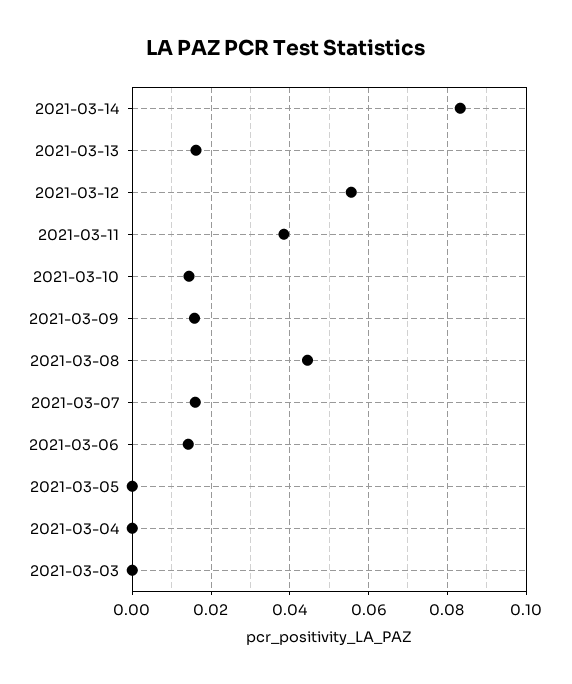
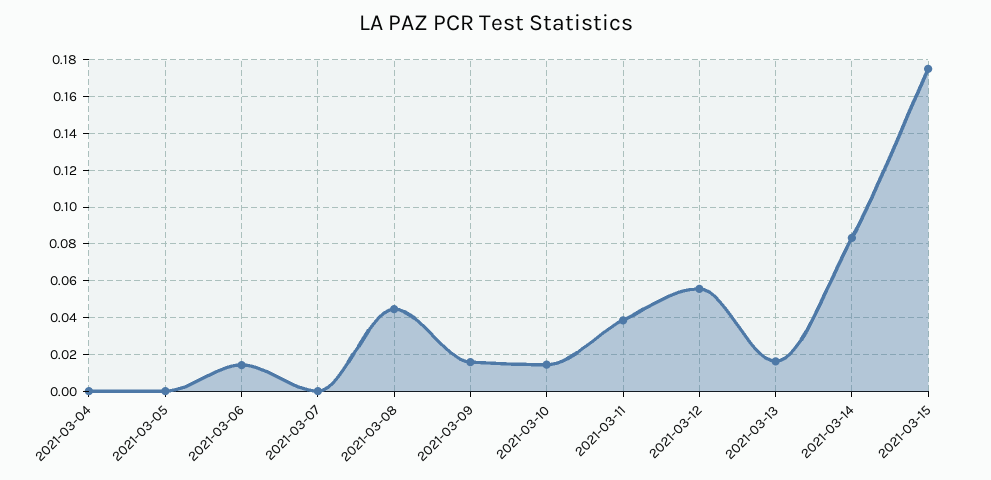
2021-03-07: 0.016 -> 0
2021-03-03: 0 -> none
2021-03-15: none -> 0.175

